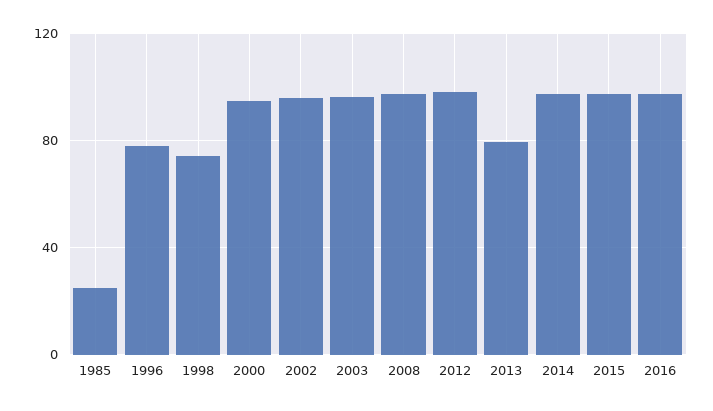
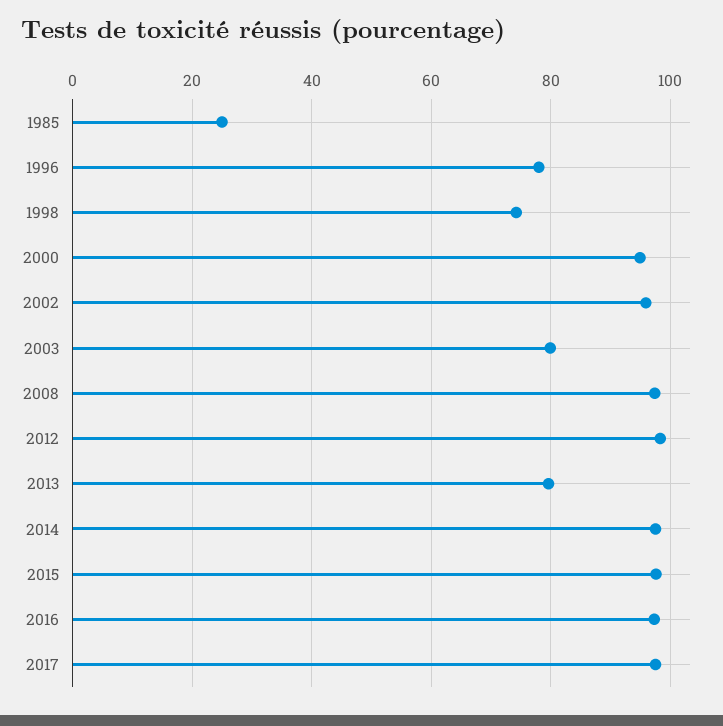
2003: 95 -> 80
2017: none -> 98

